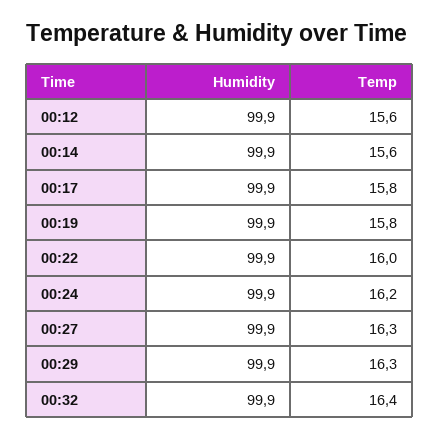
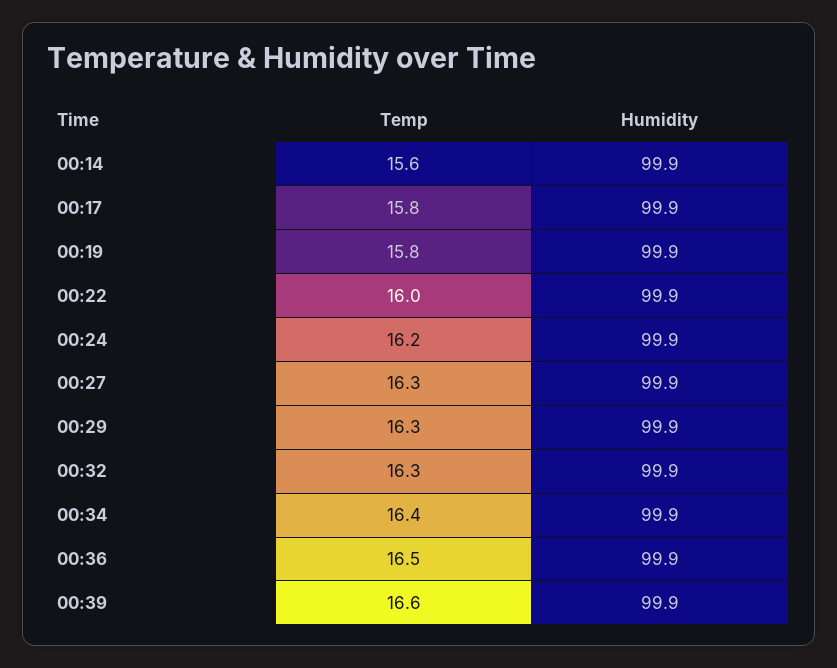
Humidity, 00:12: 99.9 -> none
Temp, 00:12: 15.6 -> none
Temp, 00:32: 16.4 -> 16.3
Temp, 00:34: none -> 16.4
Humidity, 00:34: none -> 99.9
Temp, 00:36: none -> 16.5
Humidity, 00:36: none -> 99.9
Temp, 00:39: none -> 16.6
Humidity, 00:39: none -> 99.9

